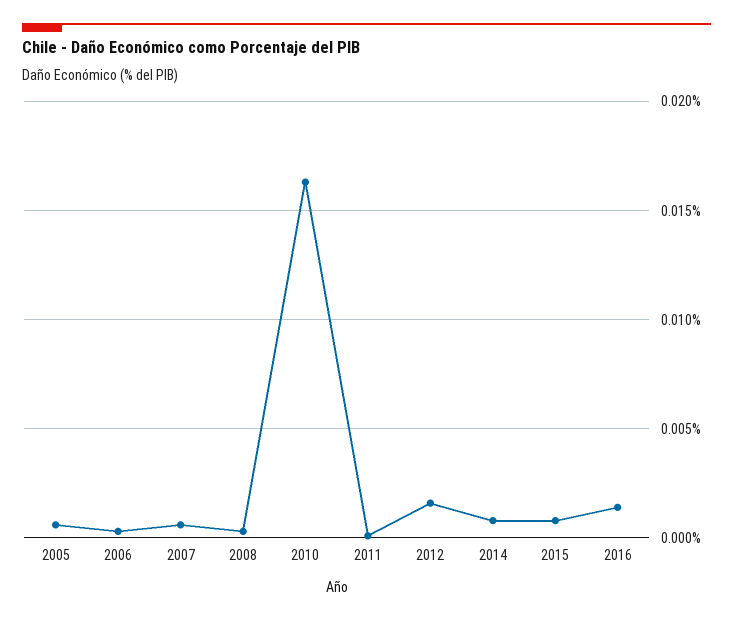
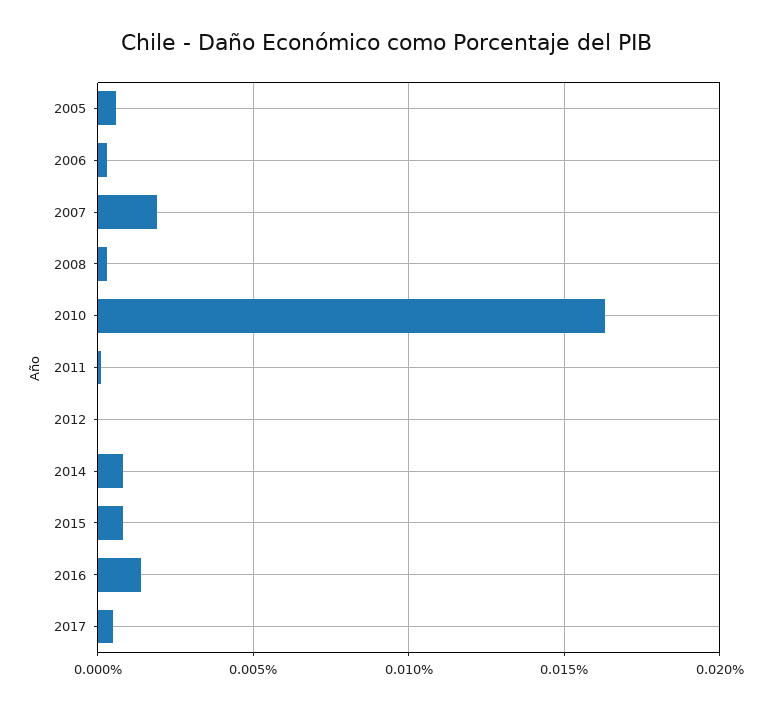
2007: 0.0005 -> 0.002
2012: 0.0015 -> 0
2017: none -> 0.0005

